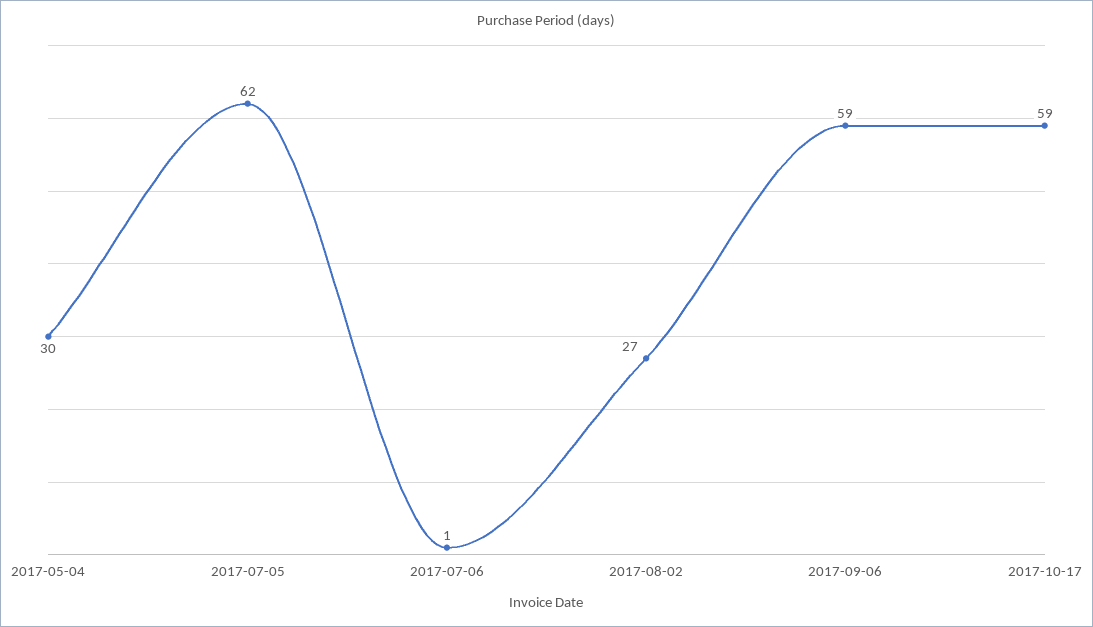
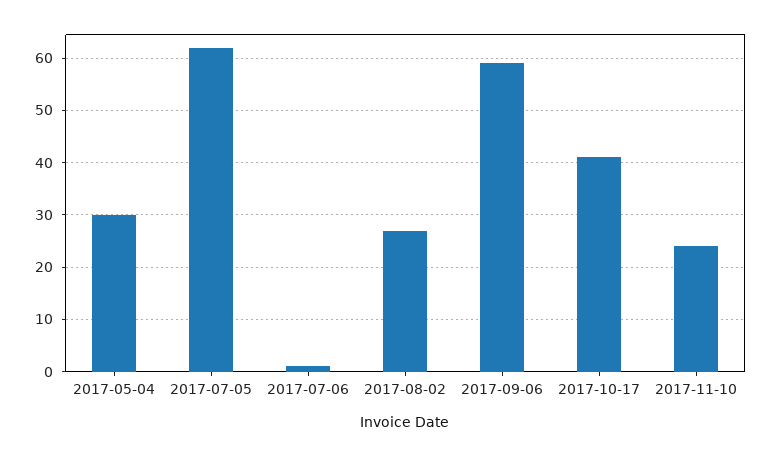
2017-10-17: 59 -> 40
2017-11-10: none -> 25

